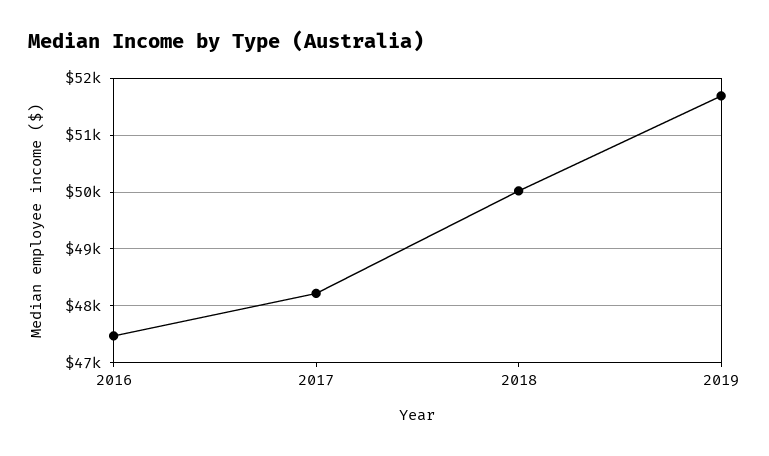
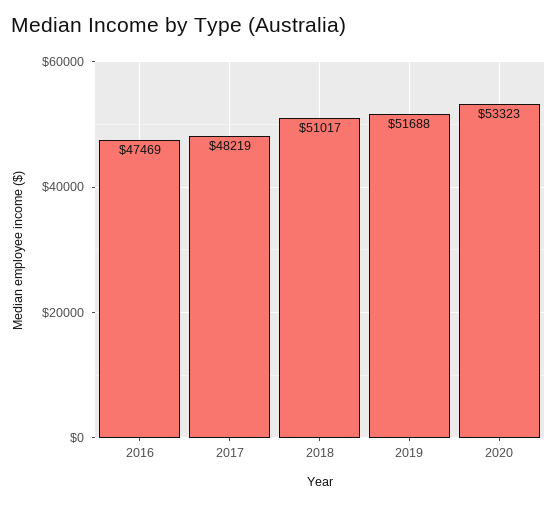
2018: 50000 -> 51017
2020: none -> 53323

